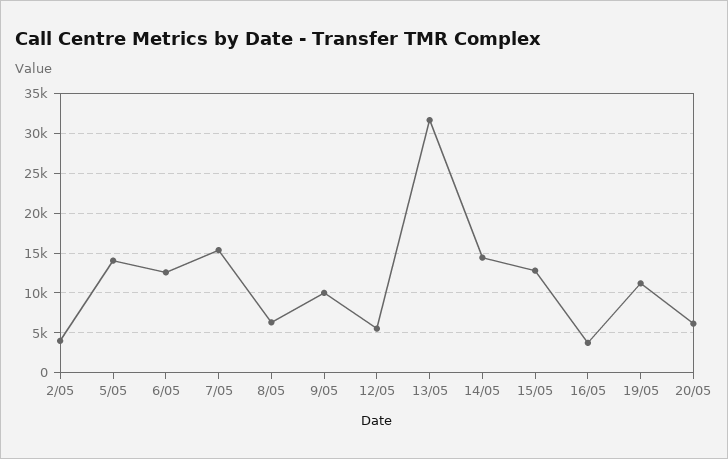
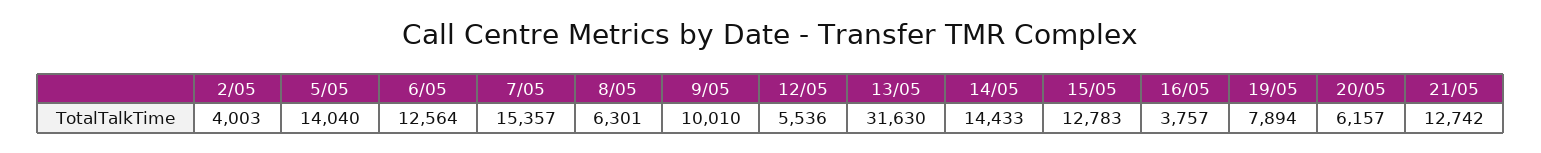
19/05: 11000 -> 7894
21/05: none -> 12742

